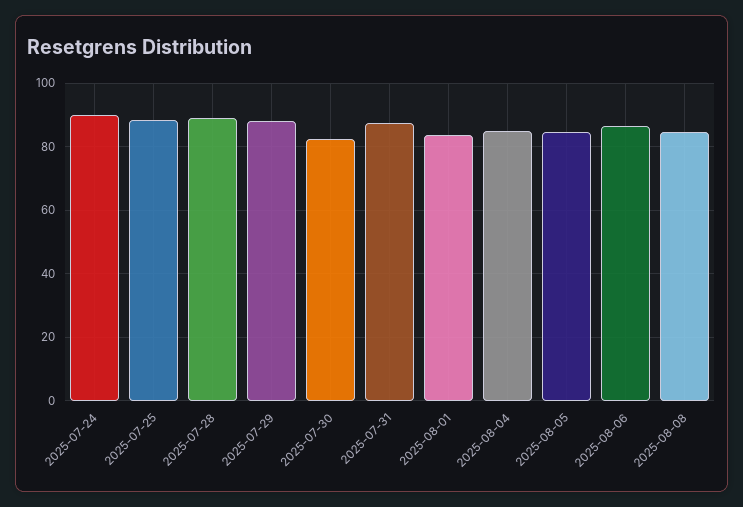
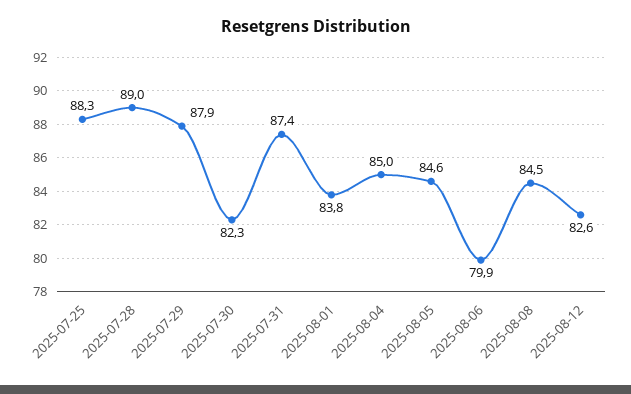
2025-07-24: 90 -> none
2025-08-06: 86 -> 79.9
2025-08-12: none -> 82.6

